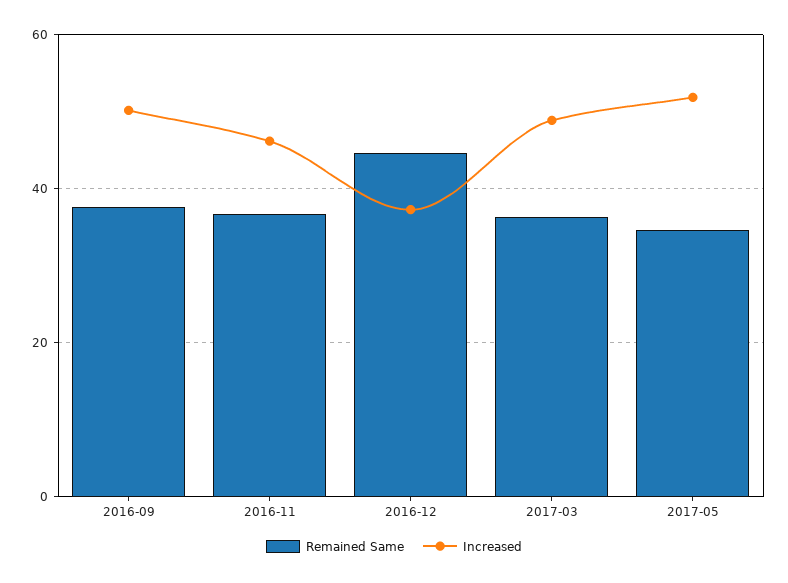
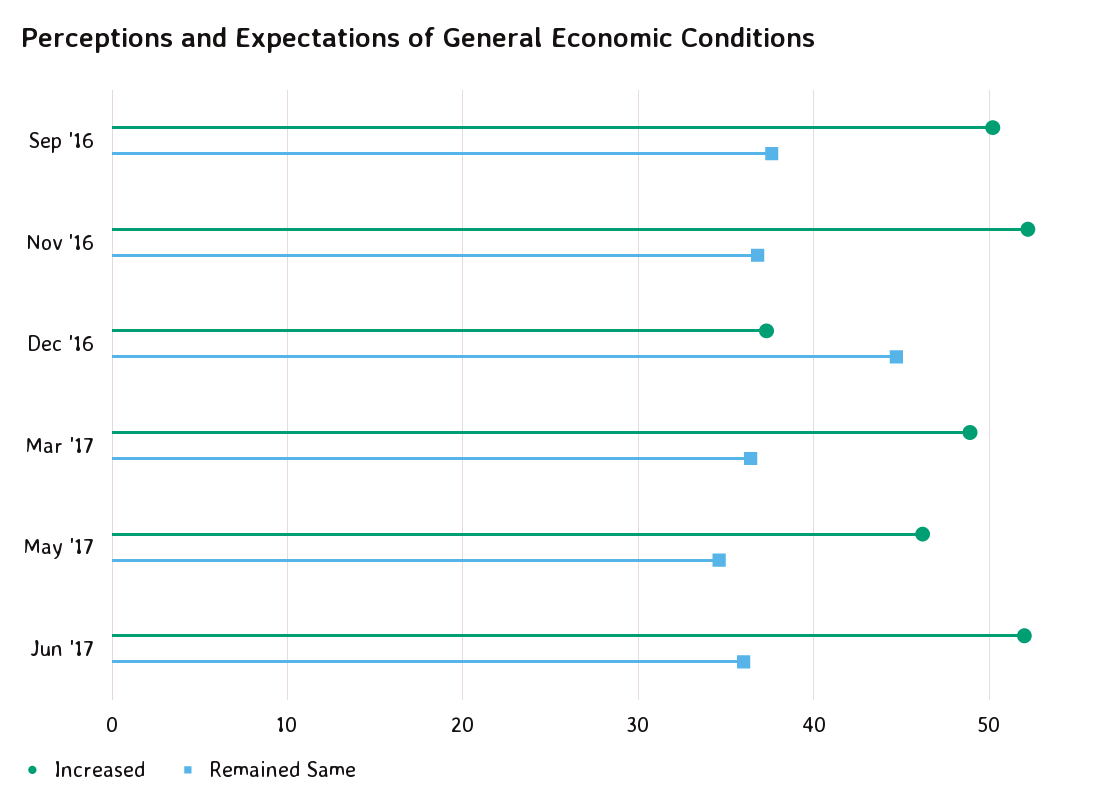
Increased, 2016-11: 46 -> 52
Increased, 2017-05: 52 -> 46
Increased, Jun '17: none -> 52
Remained Same, Jun '17: none -> 36

